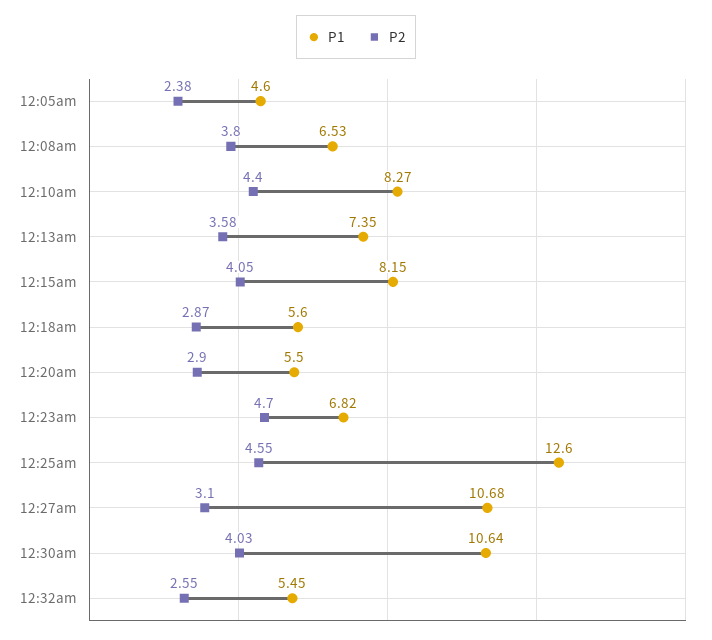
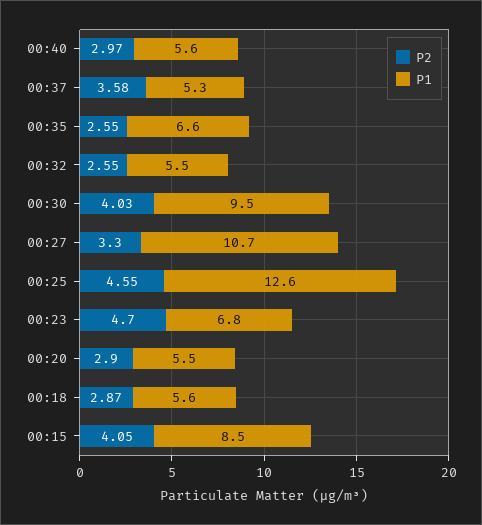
P1, 12:05am: 4.6 -> none
P2, 12:05am: 2.38 -> none
P1, 12:08am: 6.53 -> none
P2, 12:08am: 3.8 -> none
P1, 12:10am: 8.27 -> none
P2, 12:10am: 4.4 -> none
P1, 12:13am: 7.35 -> none
P2, 12:13am: 3.58 -> none
P1, 12:15am: 8.15 -> 8.5
P2, 12:27am: 3.1 -> 3.3
P1, 12:30am: 10.64 -> 9.5
P2, 00:40: none -> 2.97
P1, 00:40: none -> 5.6
P2, 00:37: none -> 3.58
P1, 00:37: none -> 5.3
P2, 00:35: none -> 2.55
P1, 00:35: none -> 6.6

